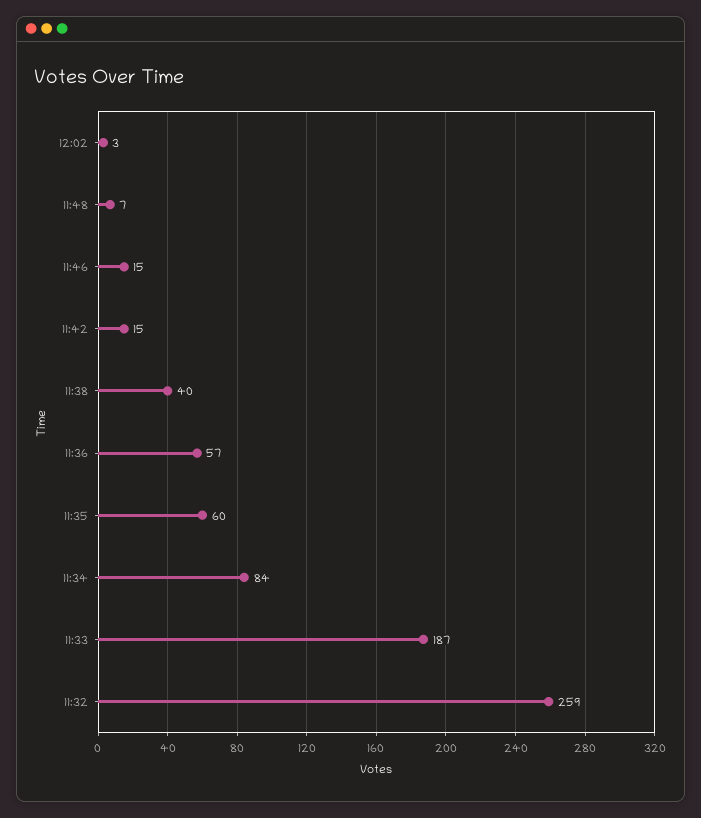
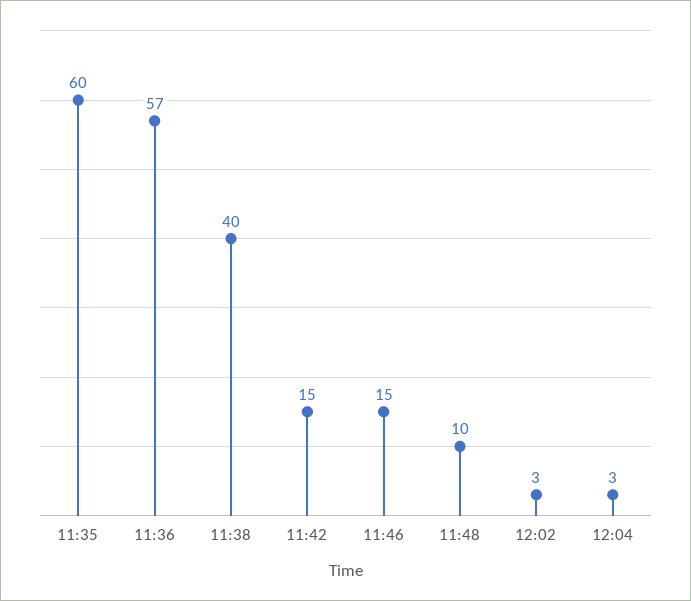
11:48: 7 -> 10
11:34: 84 -> none
11:33: 187 -> none
11:32: 259 -> none
12:04: none -> 3

